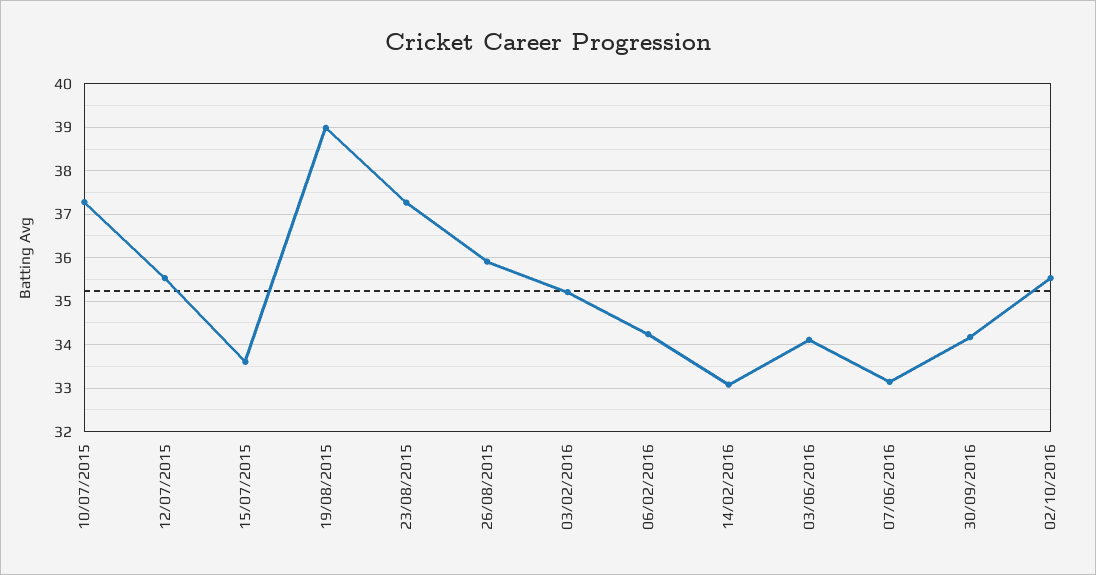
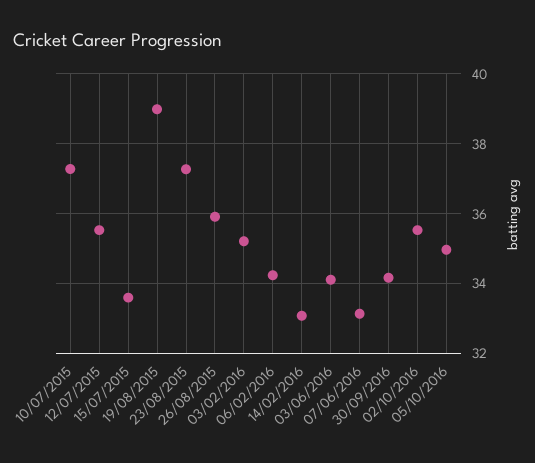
05/10/2016: none -> 35

